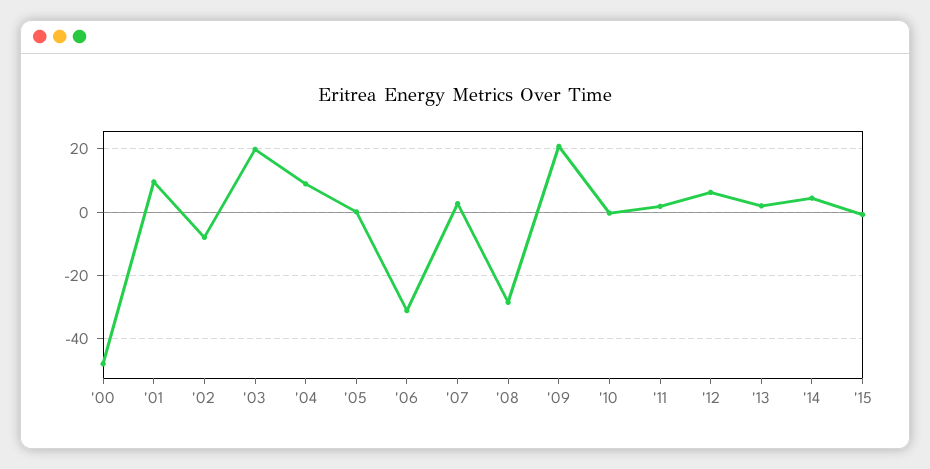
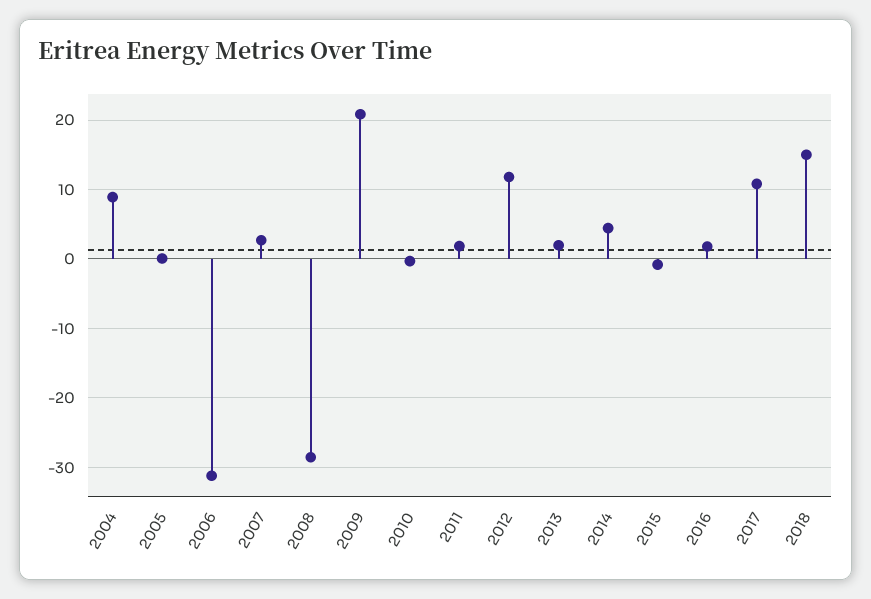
'00: -48 -> none
'01: 10 -> none
'02: -8 -> none
'03: 20 -> none
'12: 6 -> 12
2016: none -> 2
2017: none -> 11
2018: none -> 15

